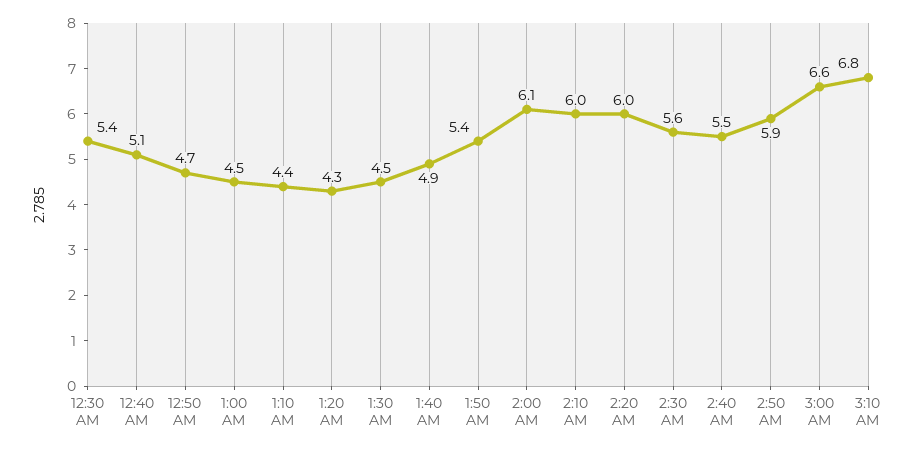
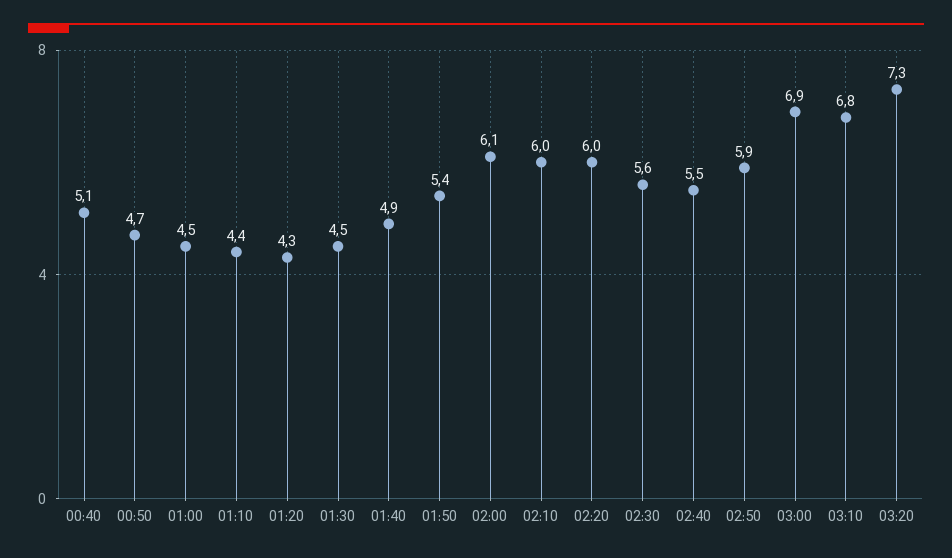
12:30 AM: 5.4 -> none
3:00 AM: 6.6 -> 6.9
03:20: none -> 7.3

